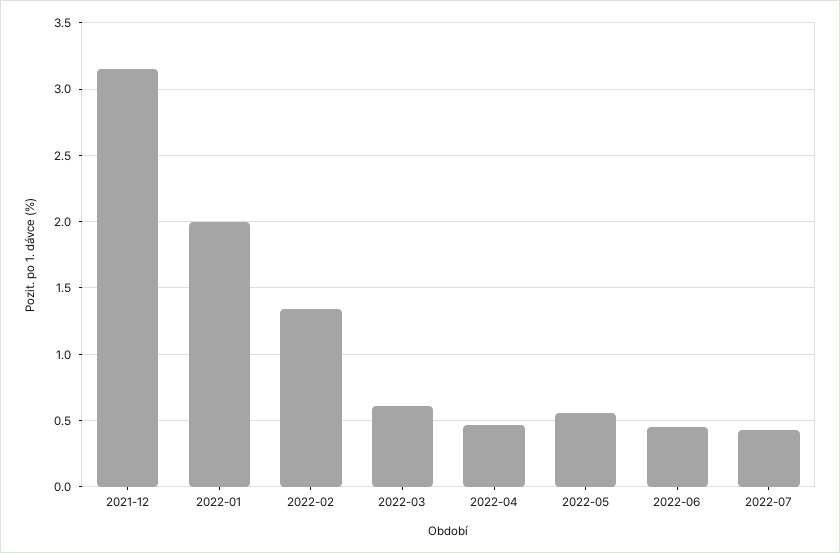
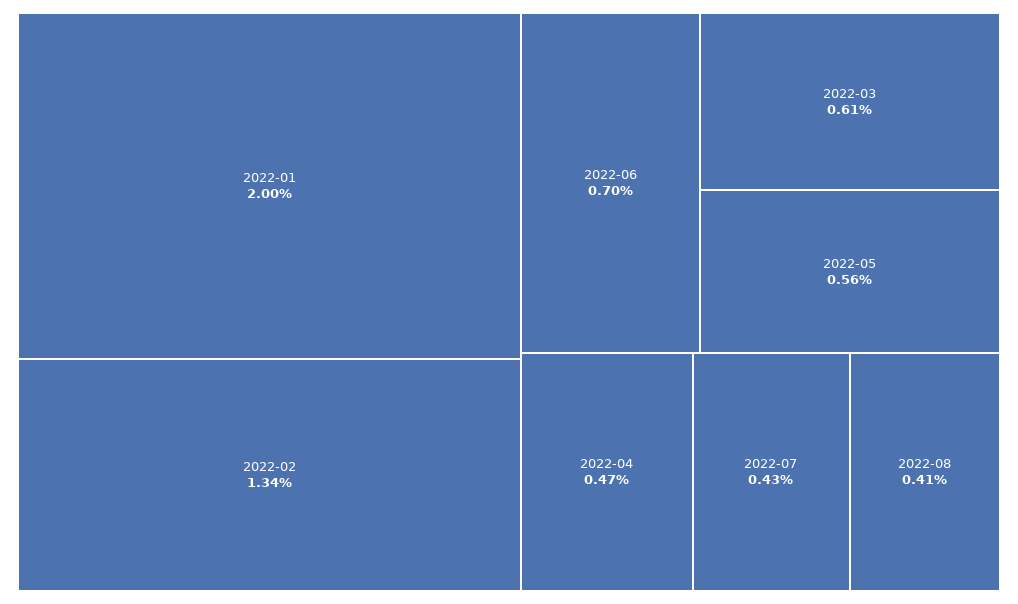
2021-12: 3.15 -> none
2022-06: 0.45 -> 0.7
2022-08: none -> 0.41

